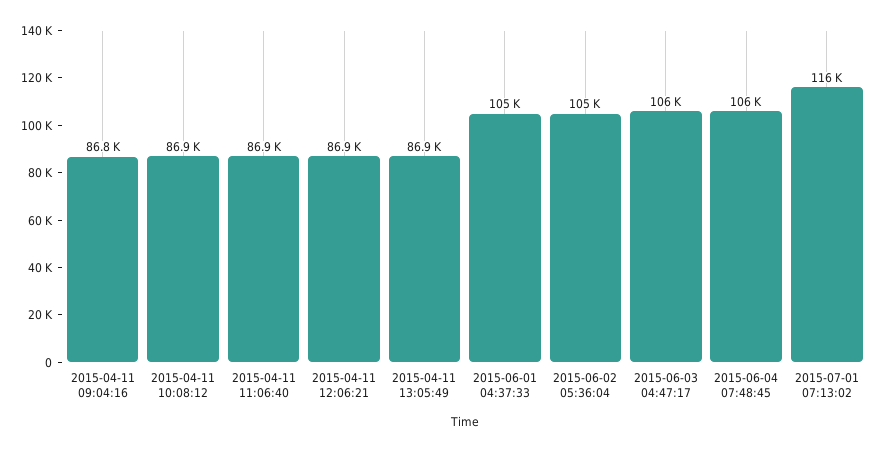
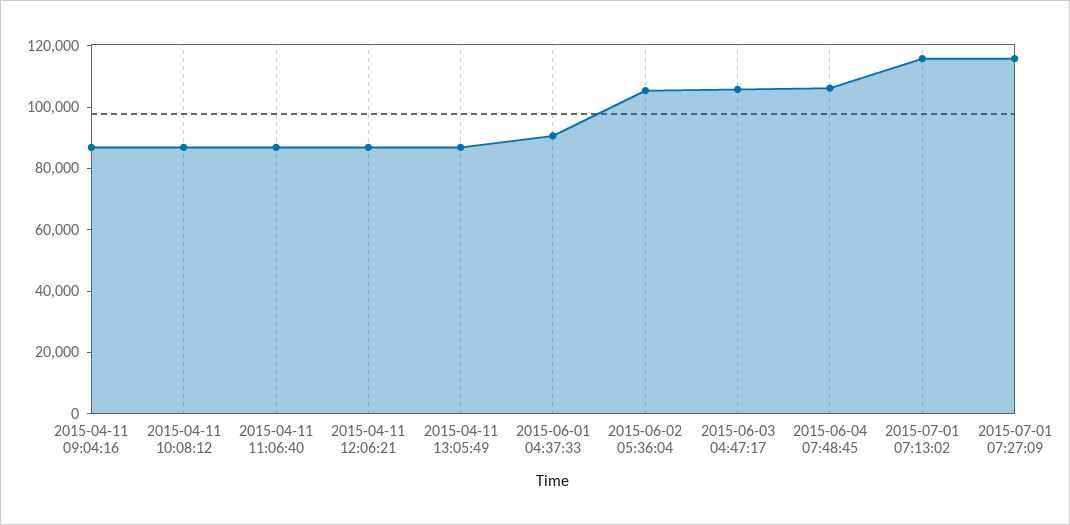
2015-06-01 04:37:33: 105000 -> 90000
2015-07-01 07:27:09: none -> 115000

